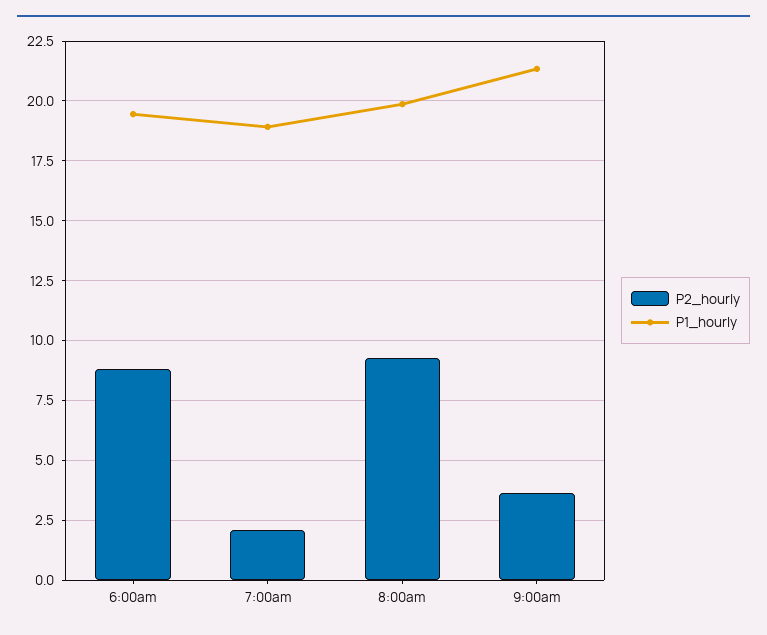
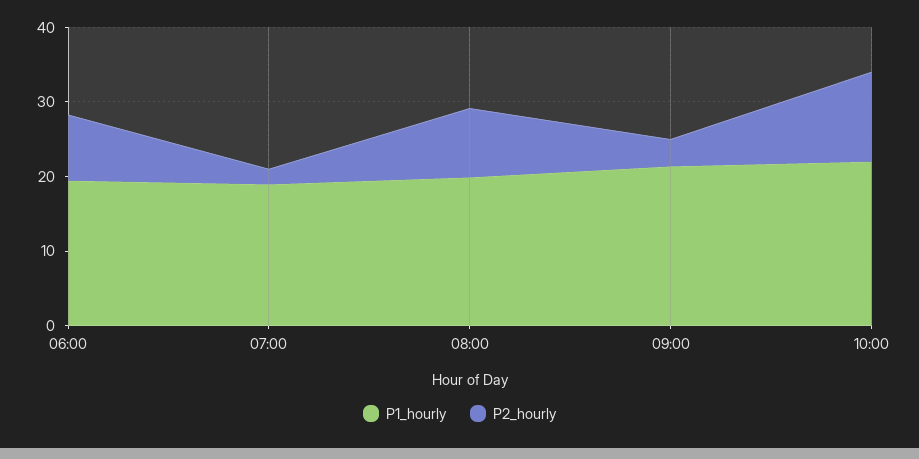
P1_hourly, 10:00: none -> 22
P2_hourly, 10:00: none -> 12

